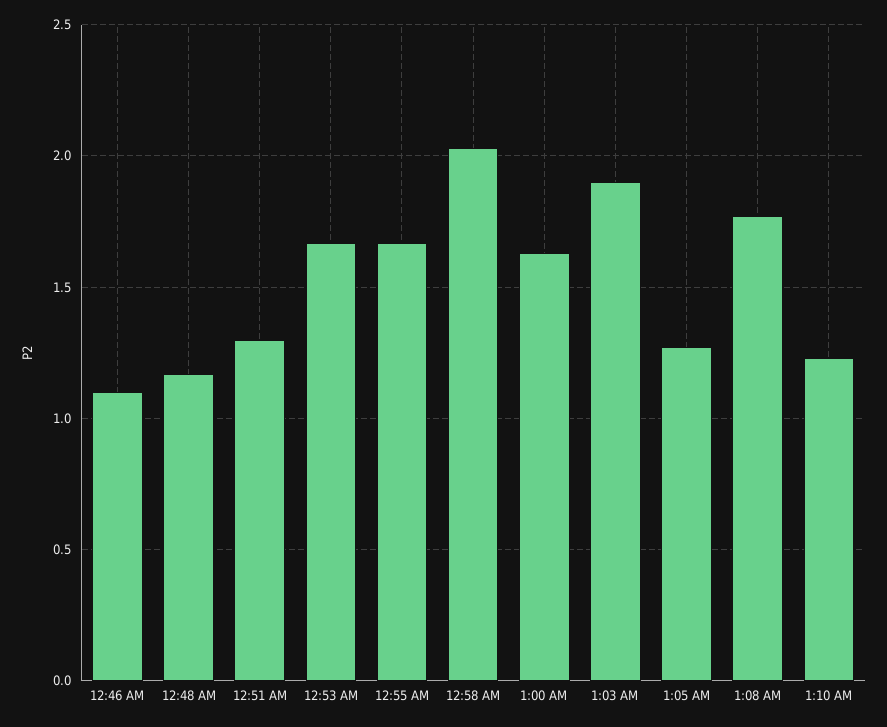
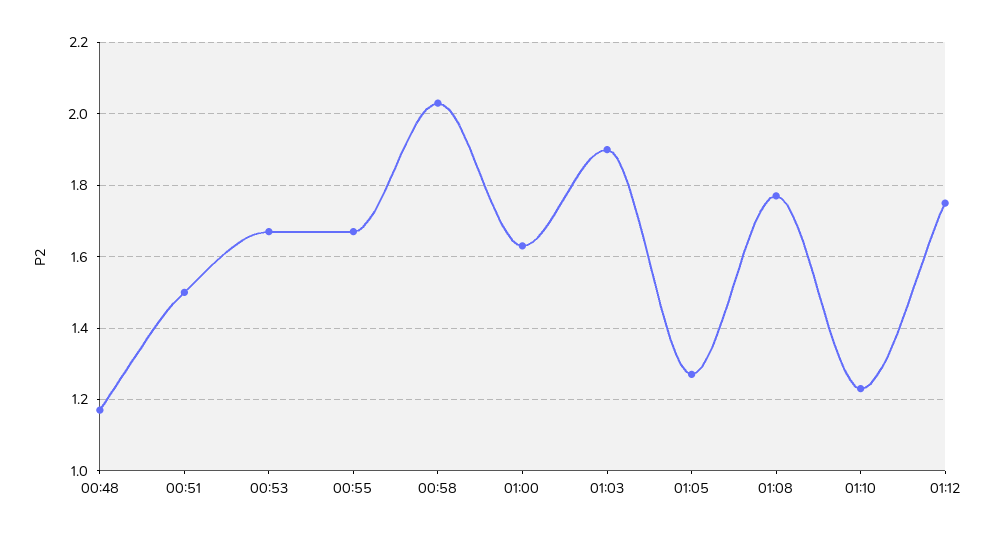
12:46 AM: 1.1 -> none
12:51 AM: 1.3 -> 1.5
01:12: none -> 1.75

